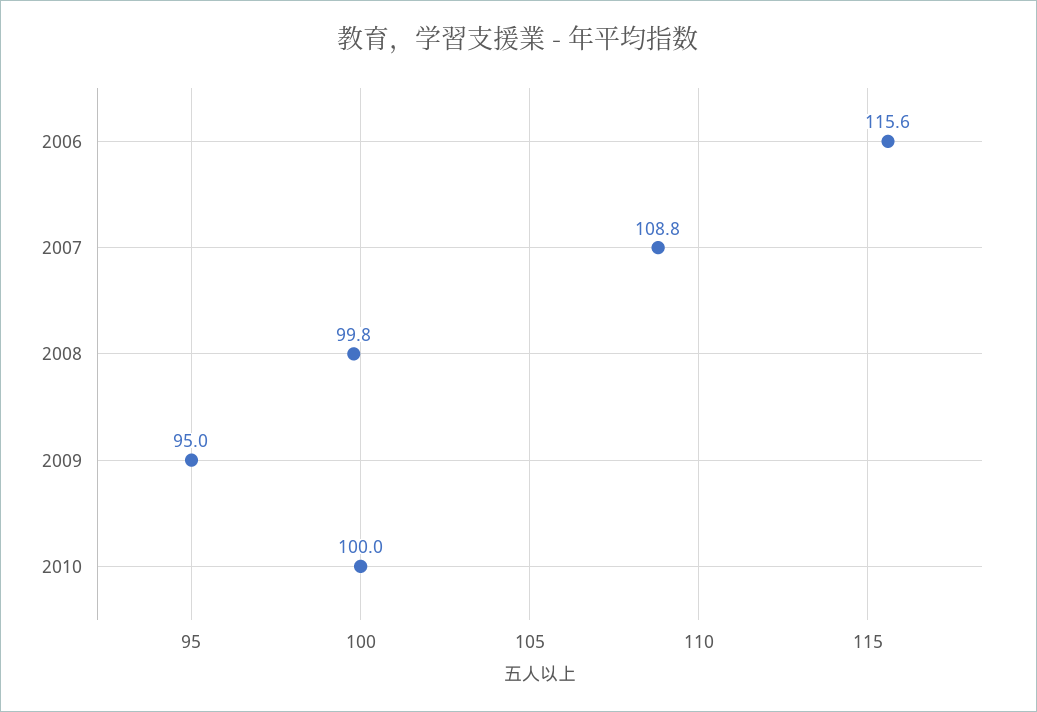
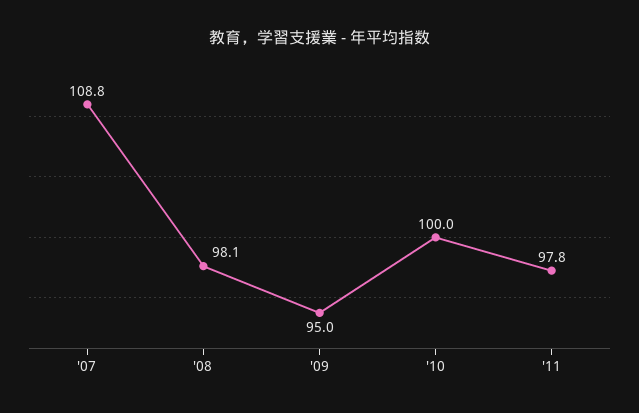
2006: 115.6 -> none
2008: 99.8 -> 98.1
'11: none -> 97.8

